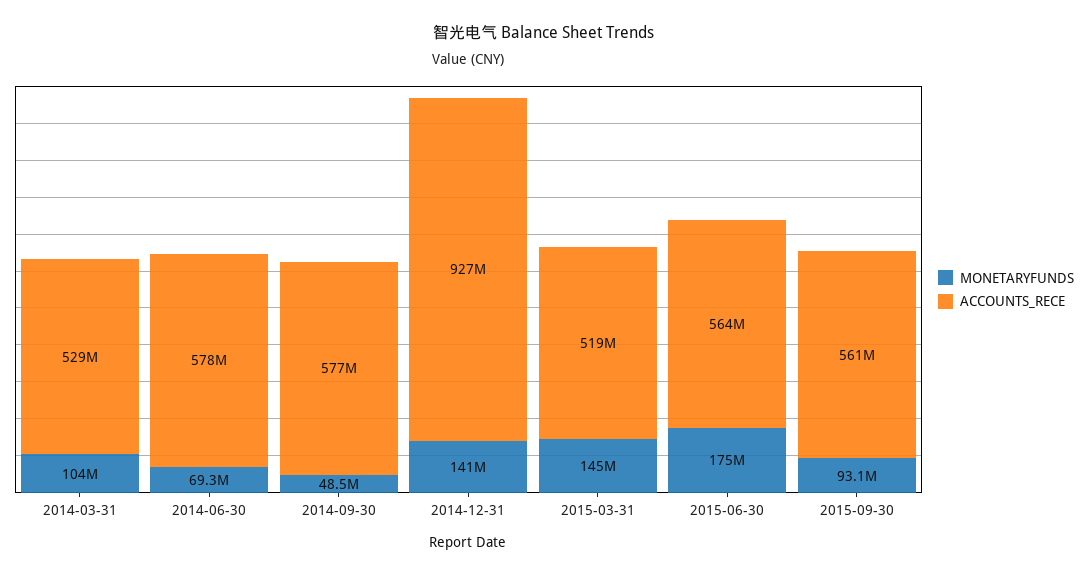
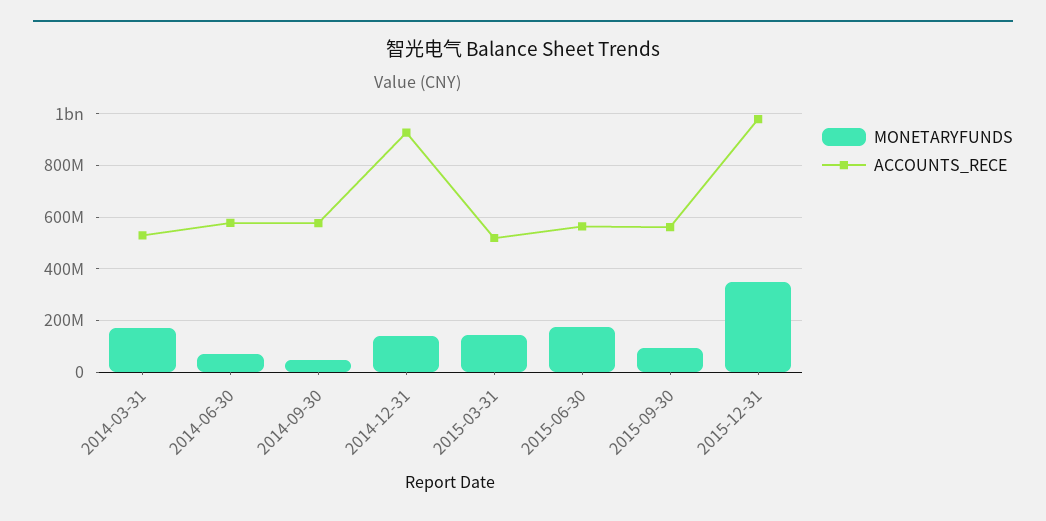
MONETARYFUNDS, 2014-03-31: 104000000 -> 175000000
MONETARYFUNDS, 2015-12-31: none -> 350000000
ACCOUNTS_RECE, 2015-12-31: none -> 975000000

